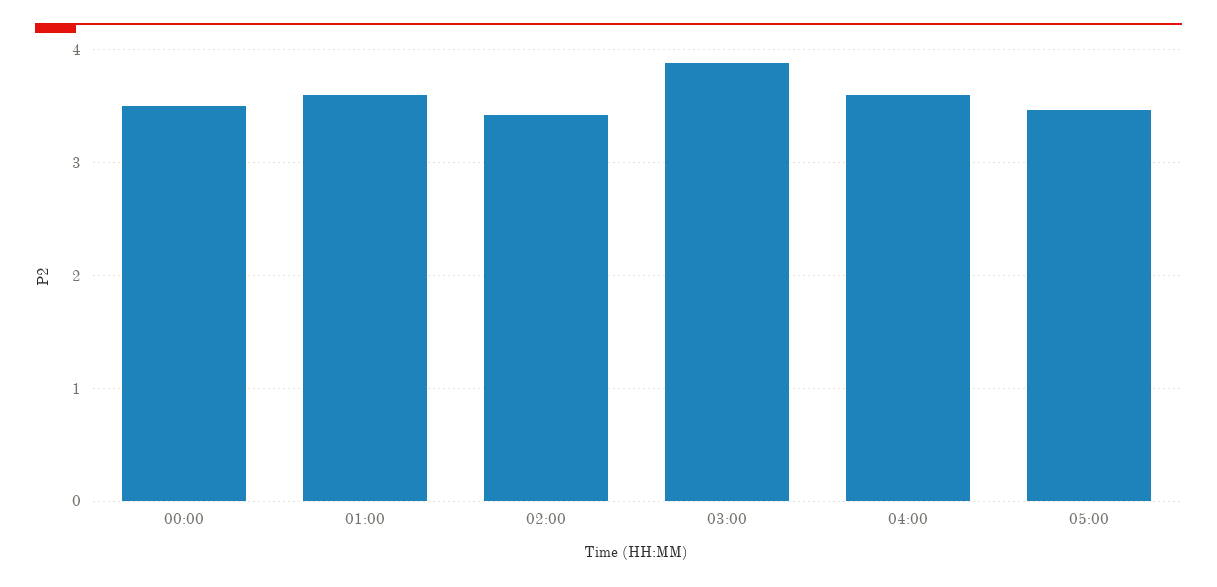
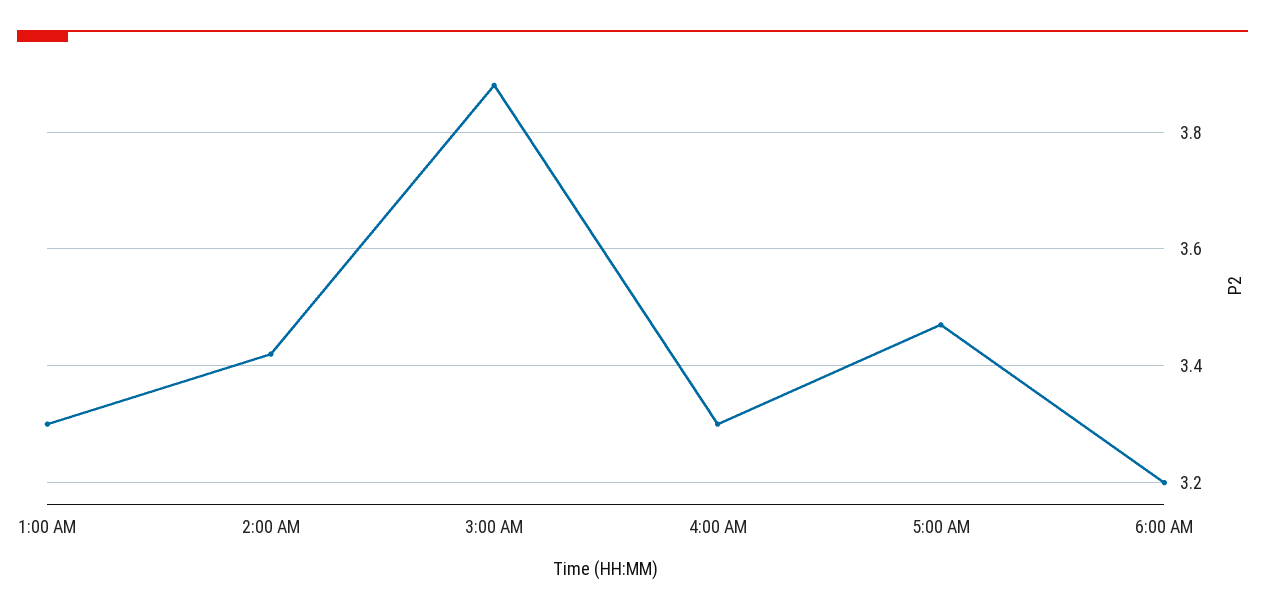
00:00: 3.5 -> none
01:00: 3.6 -> 3.3
04:00: 3.6 -> 3.3
6:00 AM: none -> 3.2

